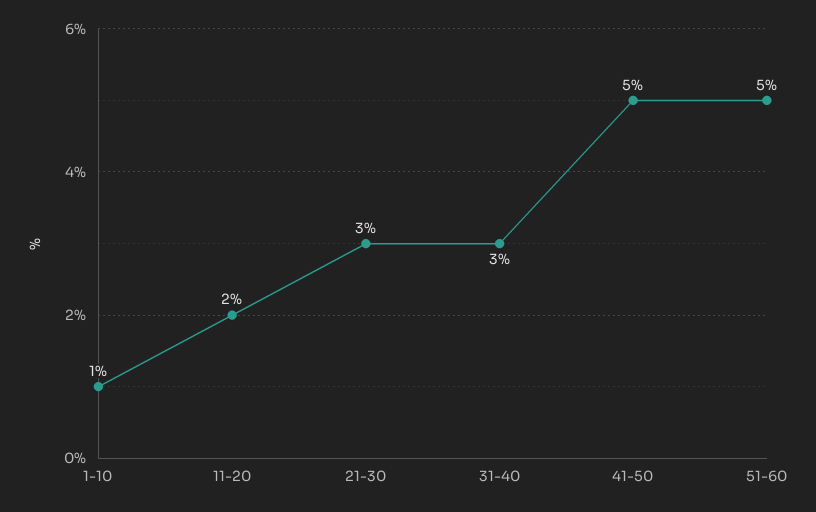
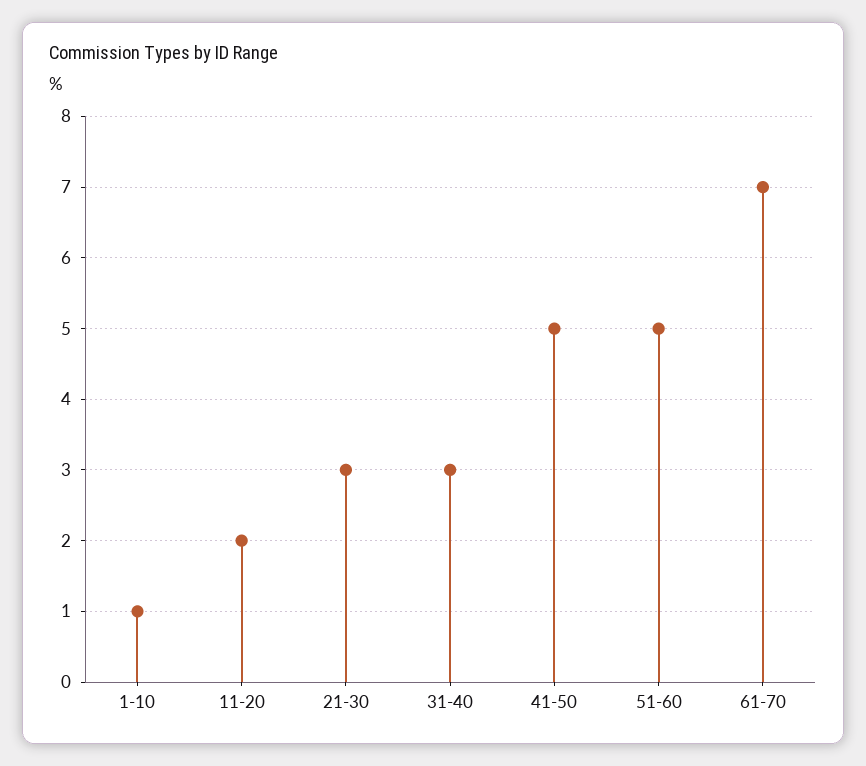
61-70: none -> 7

